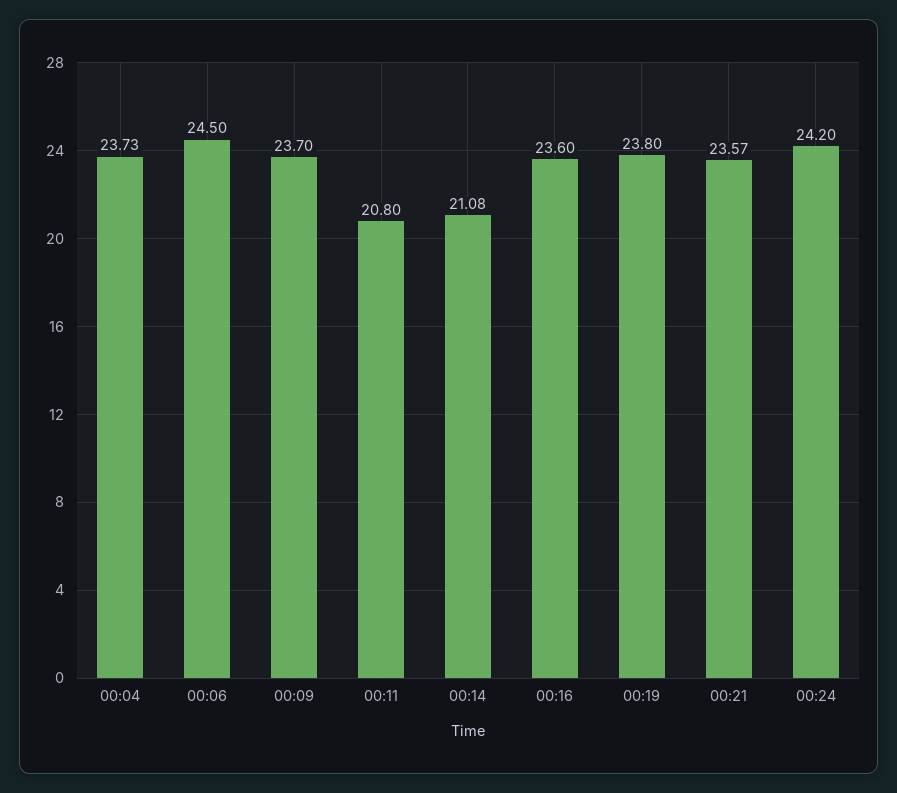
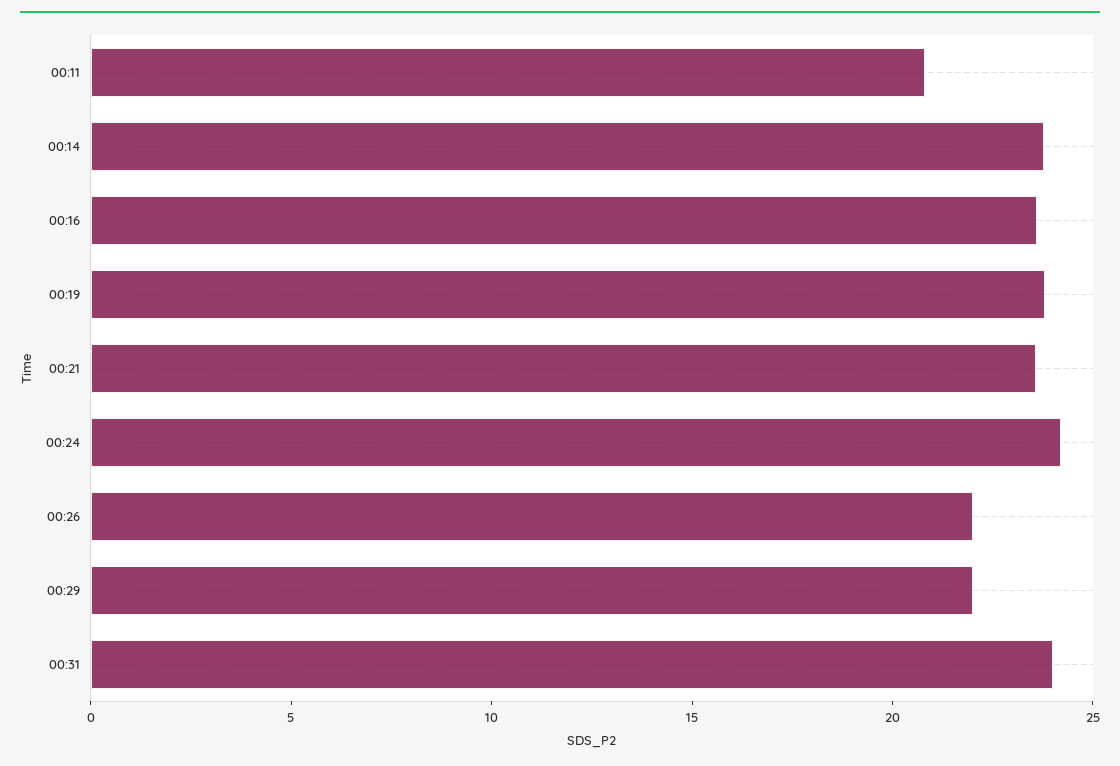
00:04: 23.73 -> none
00:06: 24.5 -> none
00:09: 23.7 -> none
00:14: 21.08 -> 24
00:26: none -> 22
00:29: none -> 22
00:31: none -> 24

